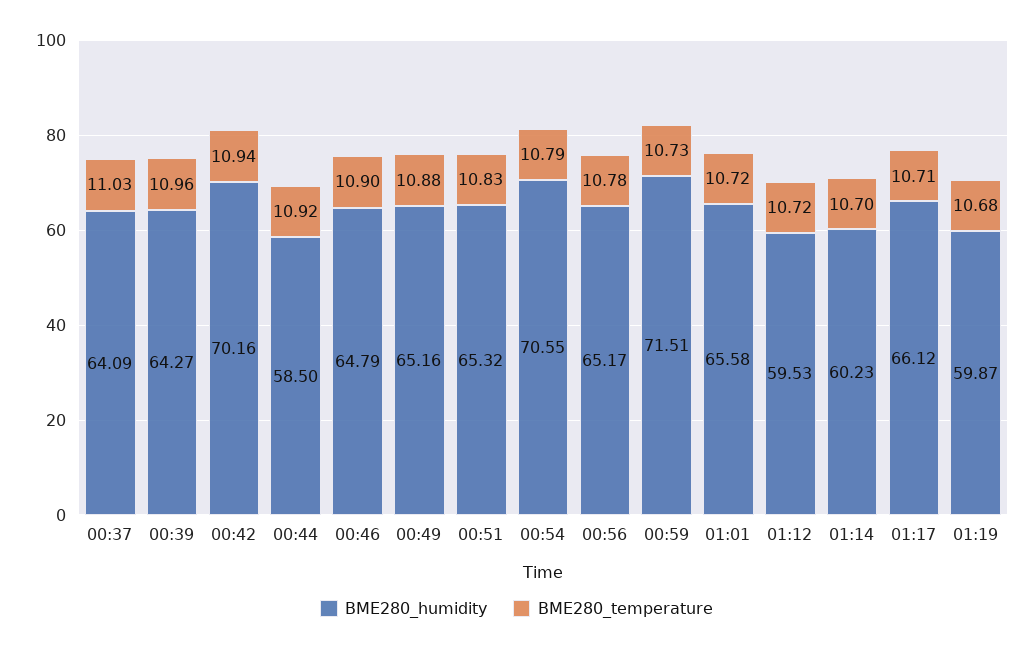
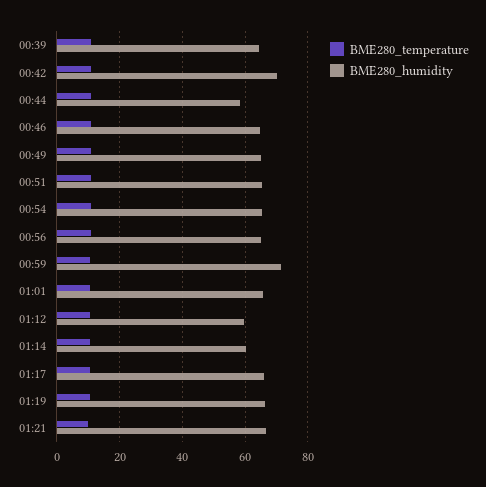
BME280_humidity, 00:37: 64.09 -> none
BME280_temperature, 00:37: 11.03 -> none
BME280_humidity, 00:54: 70.55 -> 66
BME280_humidity, 01:19: 59.87 -> 66
BME280_temperature, 01:21: none -> 10
BME280_humidity, 01:21: none -> 66

